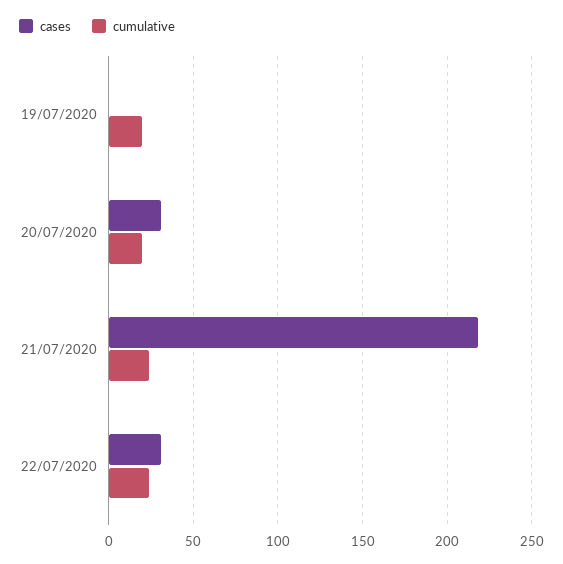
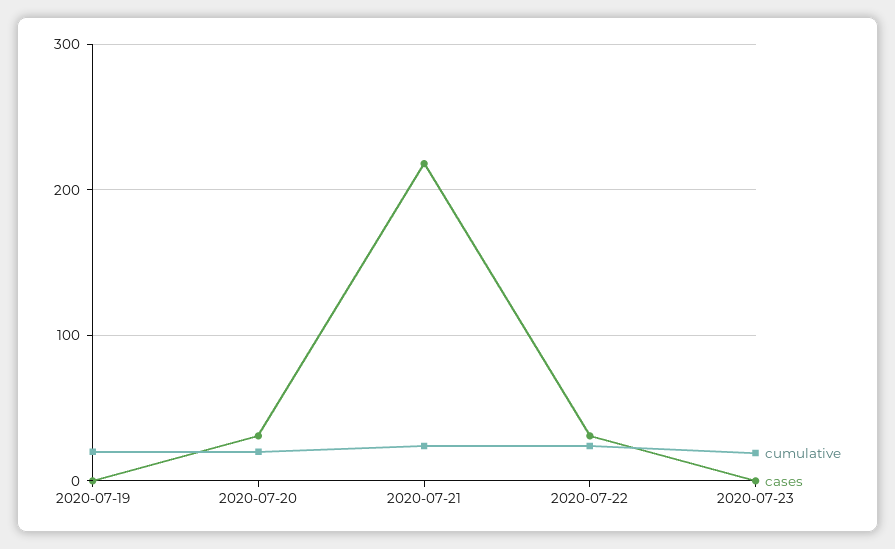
cumulative, 2020-07-23: none -> 20
cases, 2020-07-23: none -> 0

